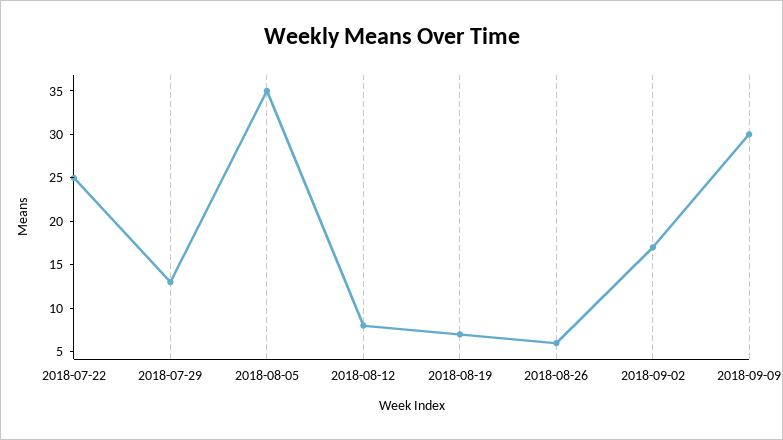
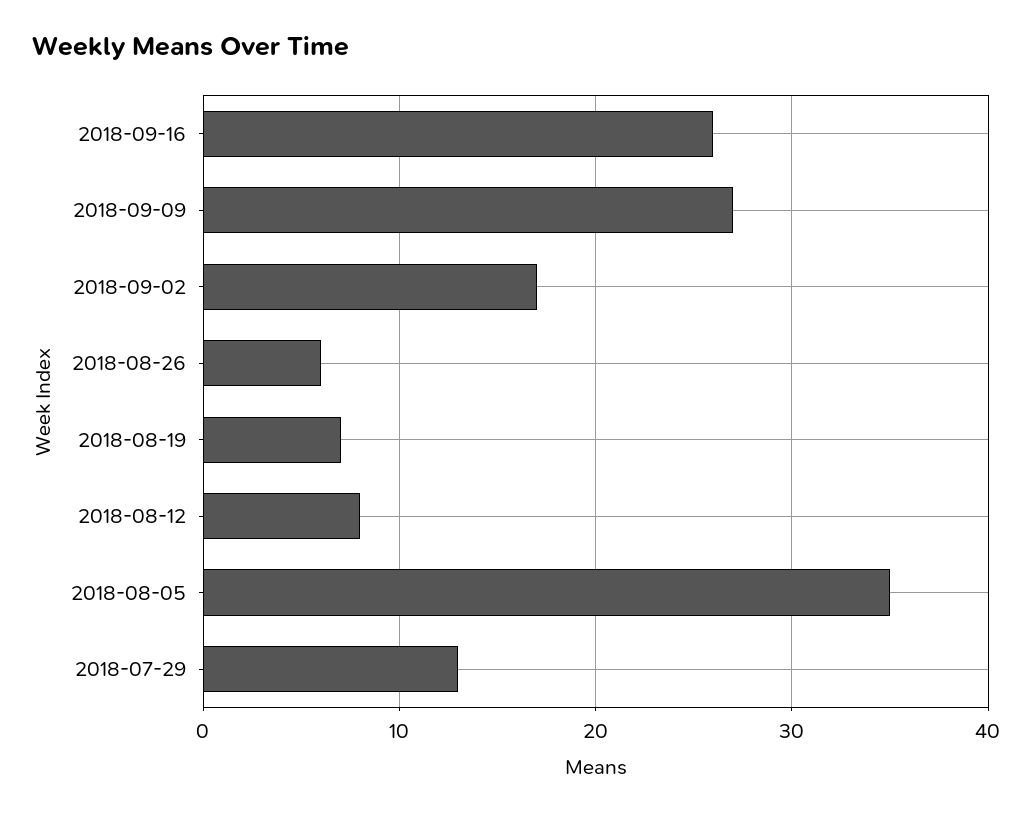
2018-07-22: 25 -> none
2018-09-09: 30 -> 27
2018-09-16: none -> 26

